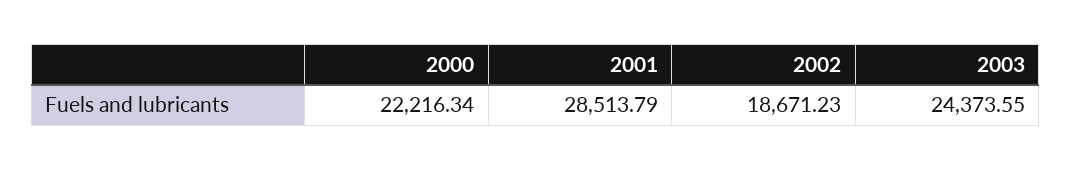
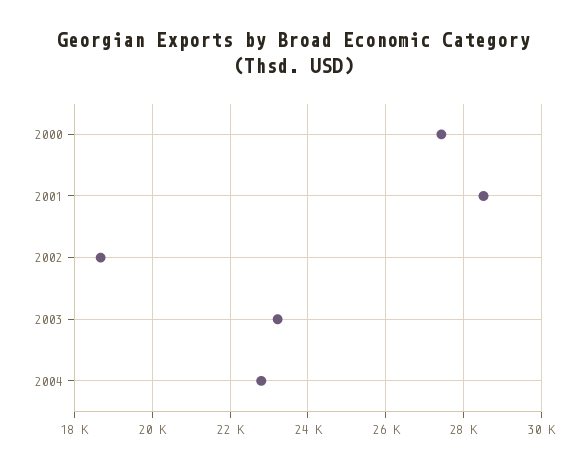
2000: 22216.34 -> 27400
2003: 24373.55 -> 23200
2004: none -> 22800

